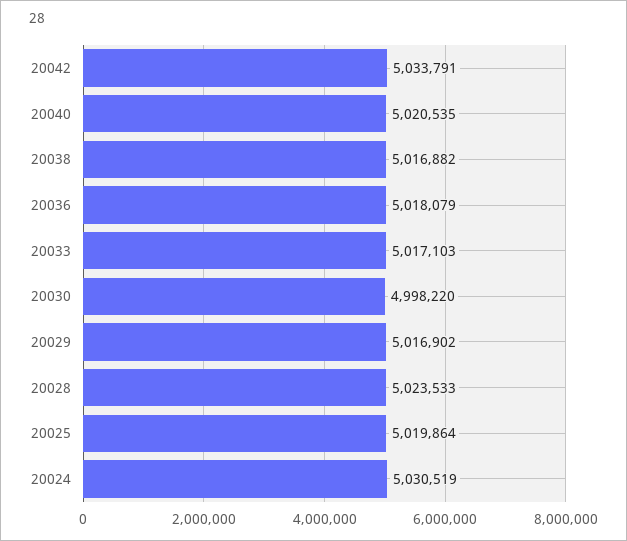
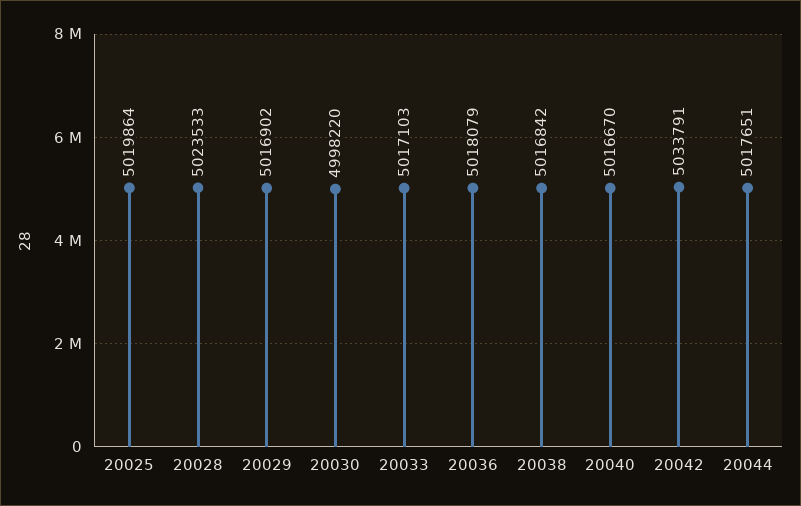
20040: 5020535 -> 5016670
20038: 5016882 -> 5016842
20024: 5030519 -> none
20044: none -> 5017651

